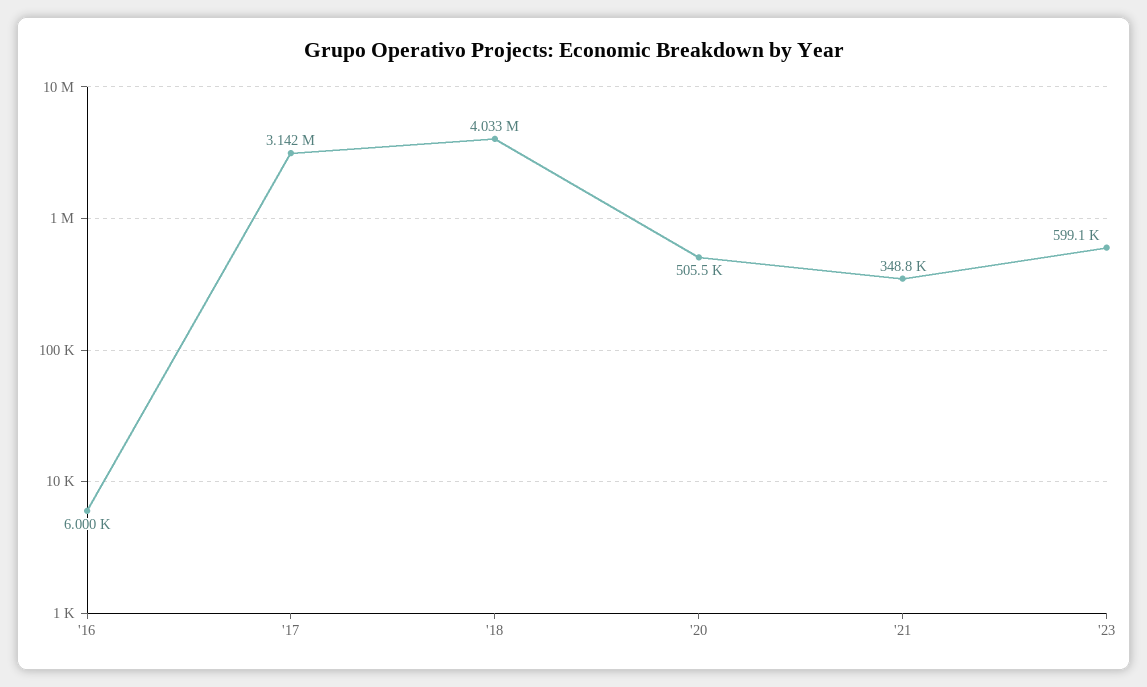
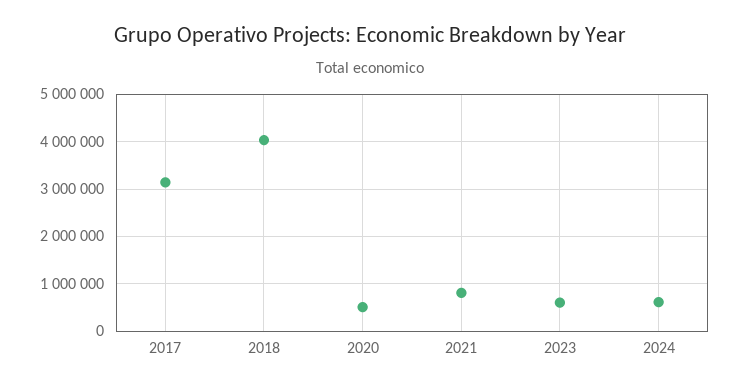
'16: 6000 -> none
'21: 348800 -> 800000
2024: none -> 600000

